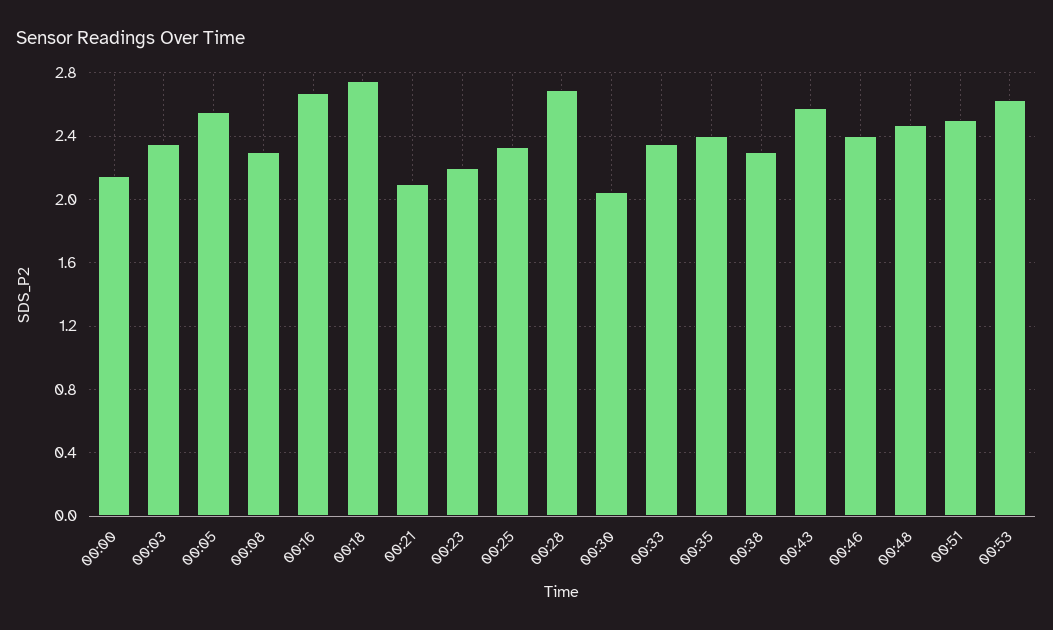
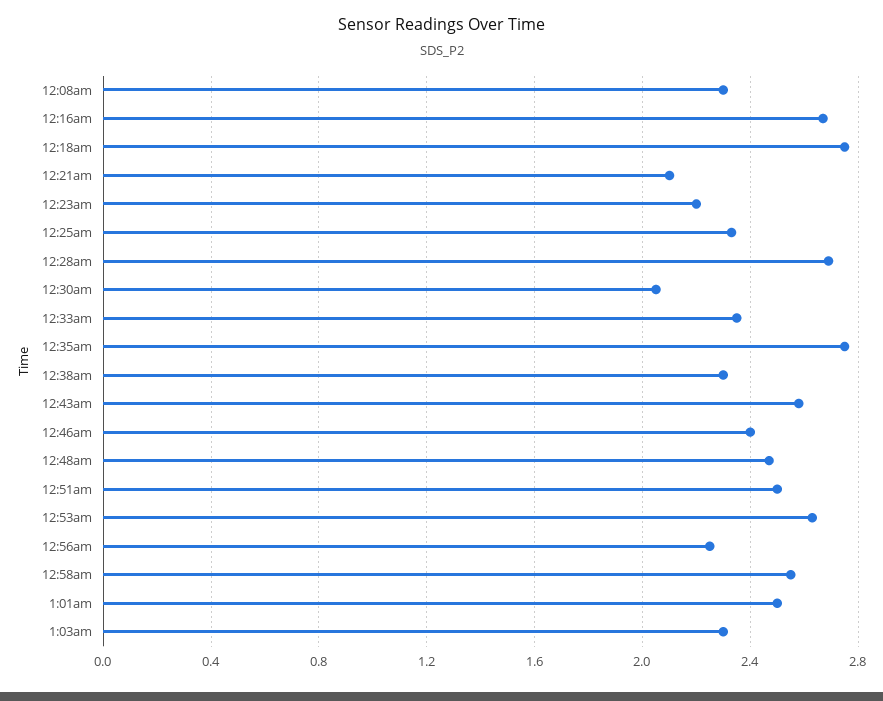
00:00: 2.15 -> none
00:03: 2.35 -> none
00:05: 2.55 -> none
00:35: 2.4 -> 2.75
12:56am: none -> 2.25
12:58am: none -> 2.55
1:01am: none -> 2.5
1:03am: none -> 2.3

